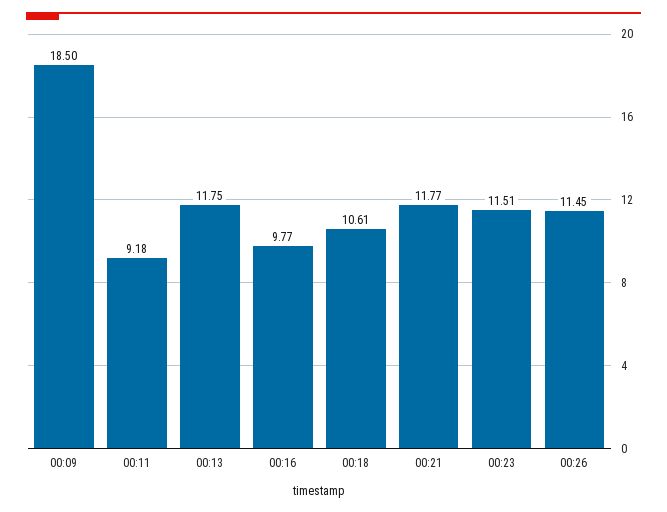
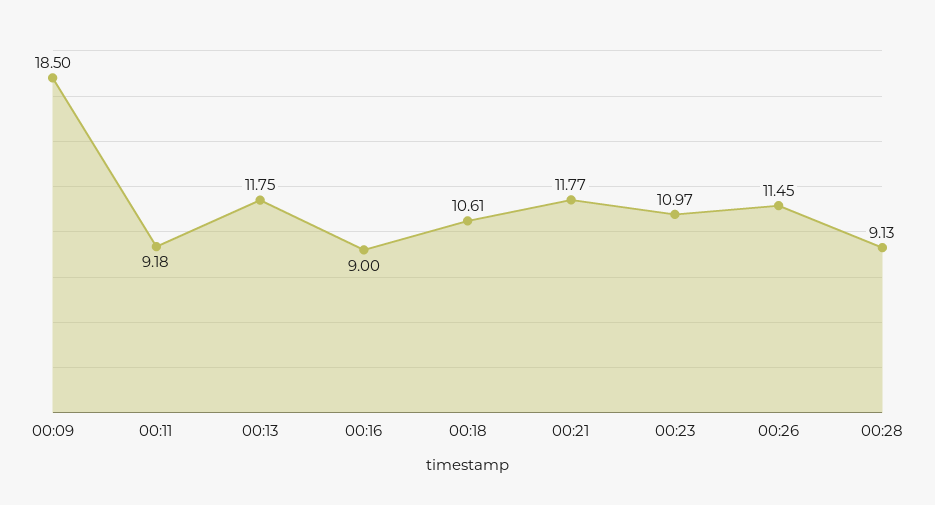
00:16: 9.77 -> 9
00:23: 11.51 -> 10.97
00:28: none -> 9.13

